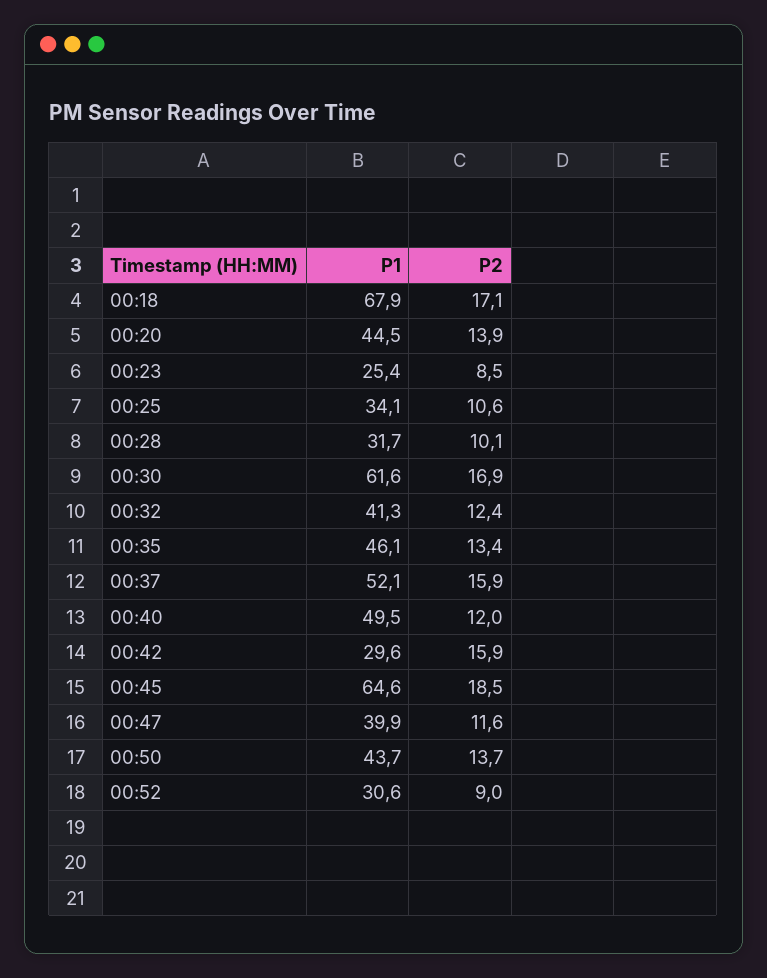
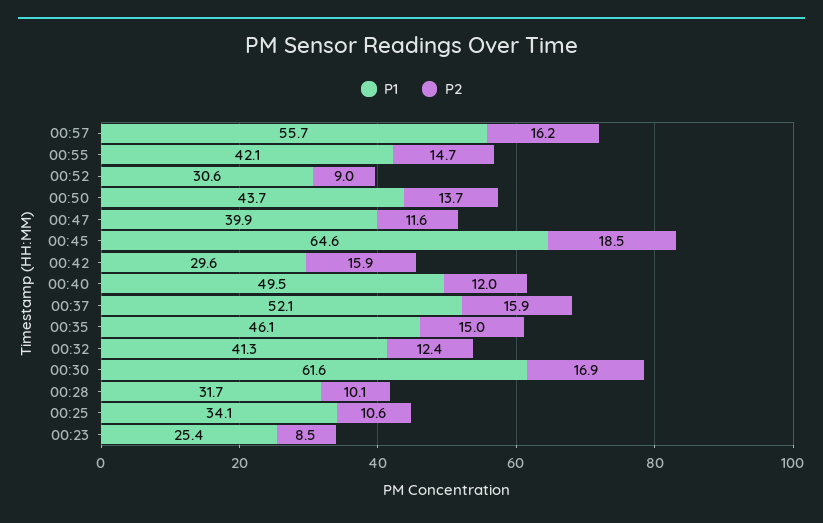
P1, 00:18: 67.9 -> none
P2, 00:18: 17.1 -> none
P1, 00:20: 44.5 -> none
P2, 00:20: 13.9 -> none
P2, 00:35: 13.4 -> 15
P1, 00:57: none -> 55.7
P2, 00:57: none -> 16.2
P1, 00:55: none -> 42.1
P2, 00:55: none -> 14.7

